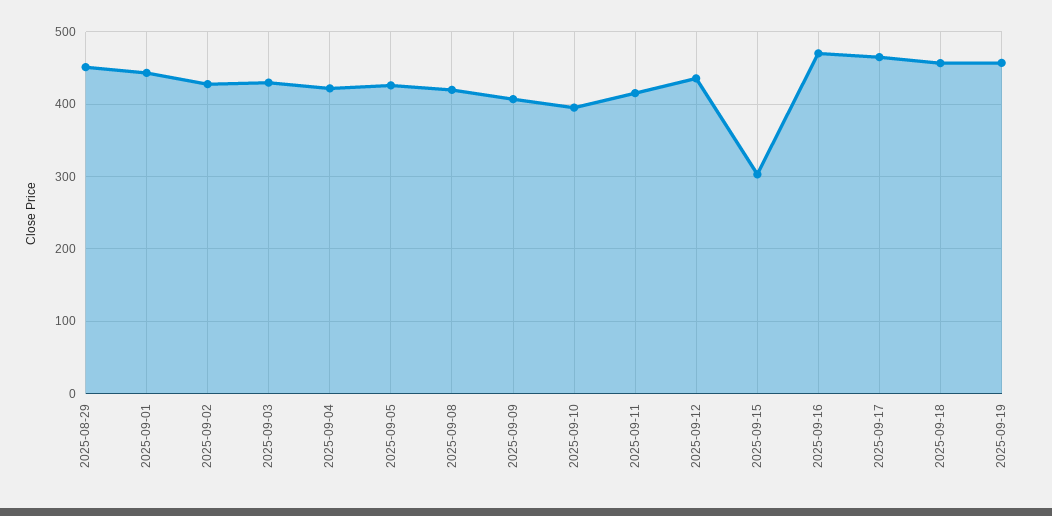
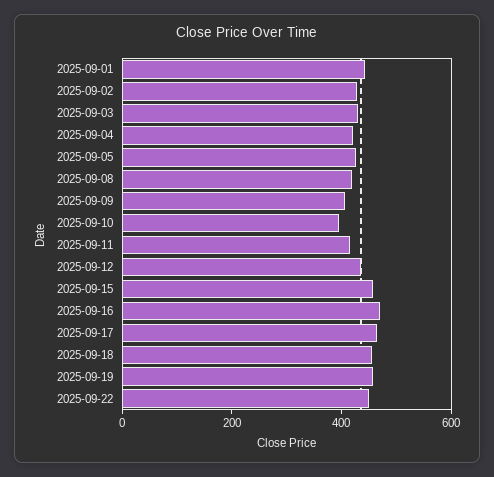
2025-08-29: 450 -> none
2025-09-15: 300 -> 450
2025-09-22: none -> 450

